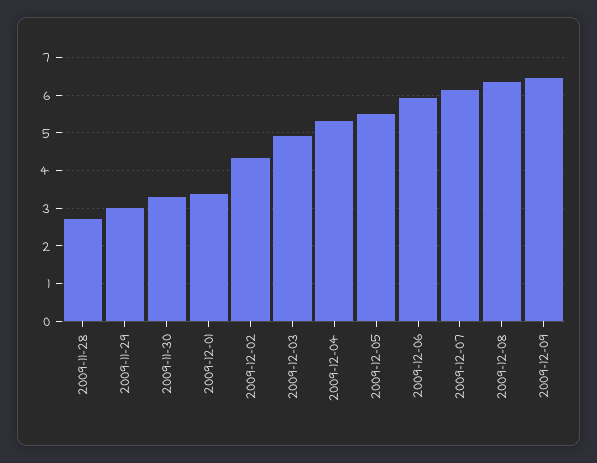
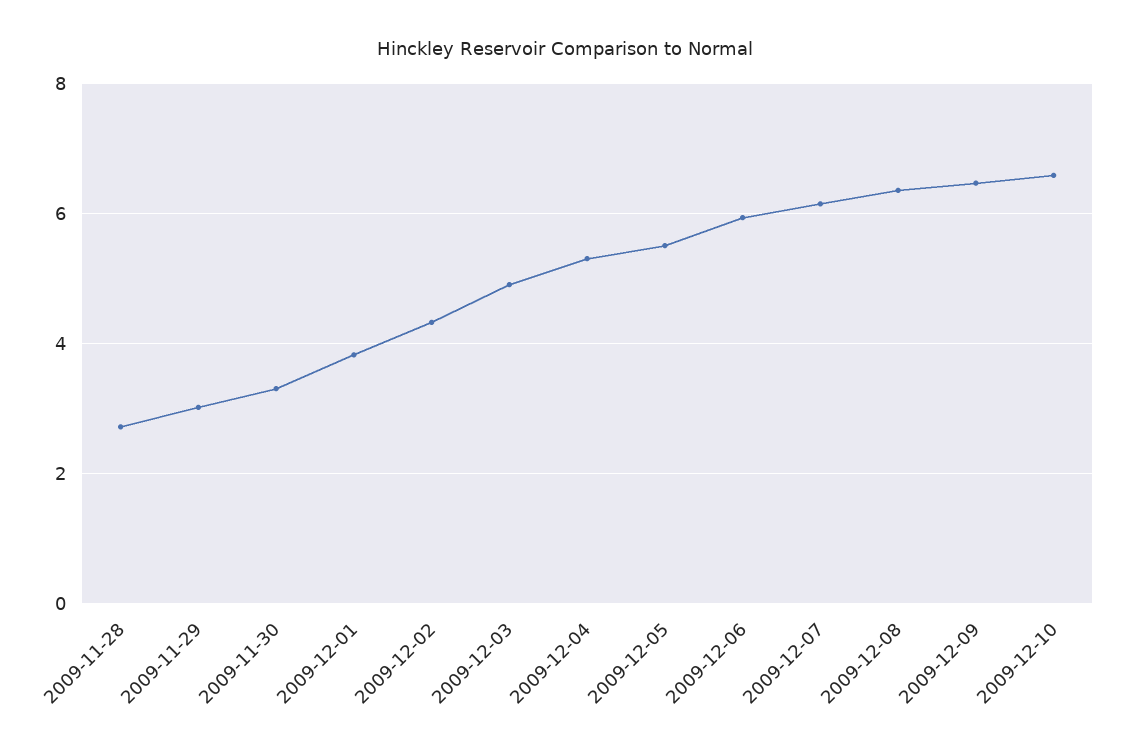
2009-12-01: 3.4 -> 3.8
2009-12-10: none -> 6.6

